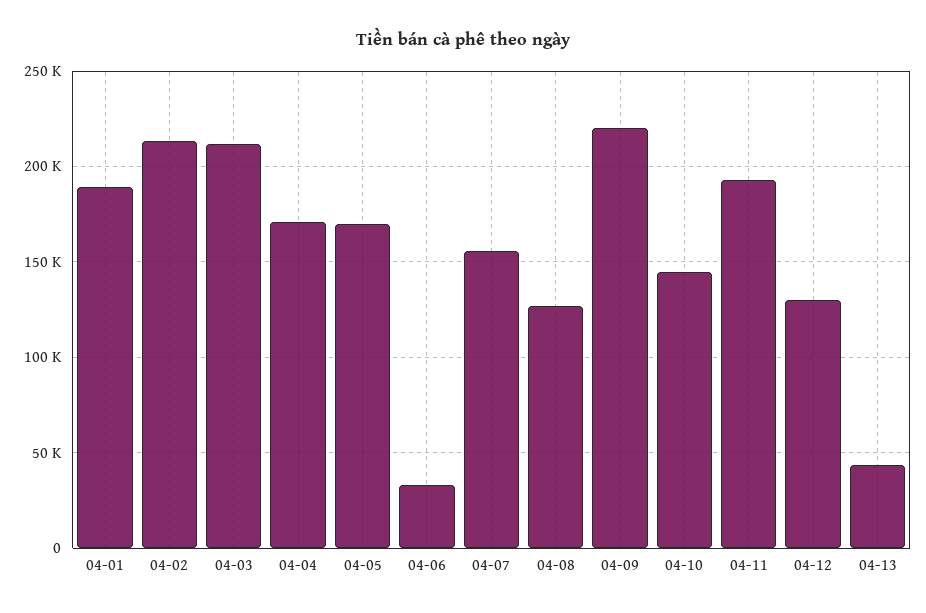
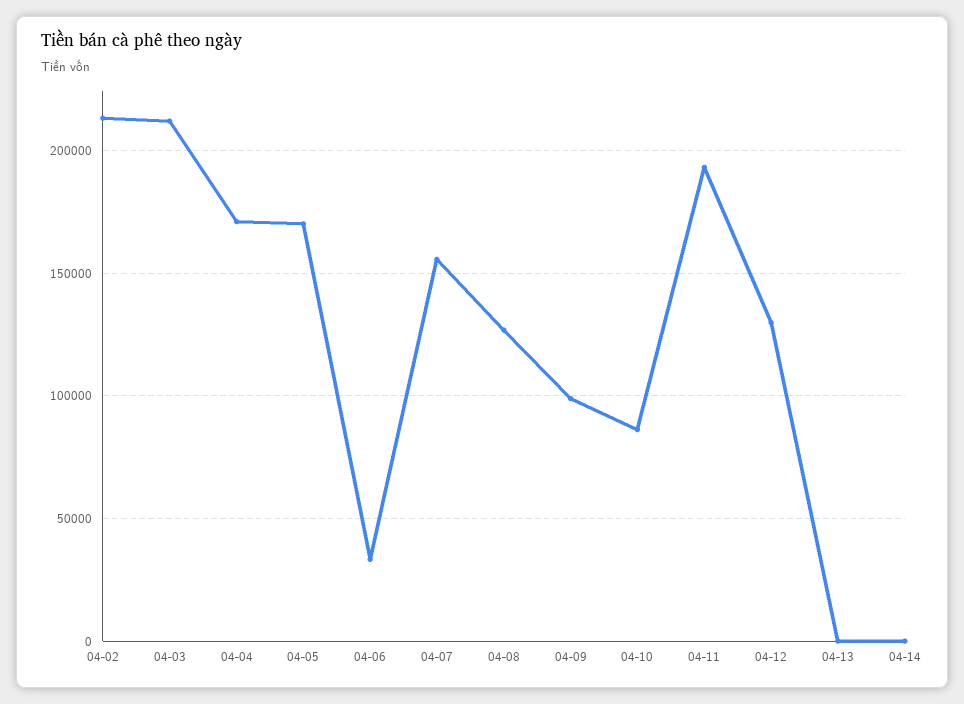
04-01: 190000 -> none
04-09: 220000 -> 100000
04-10: 145000 -> 85000
04-13: 45000 -> 0
04-14: none -> 0

